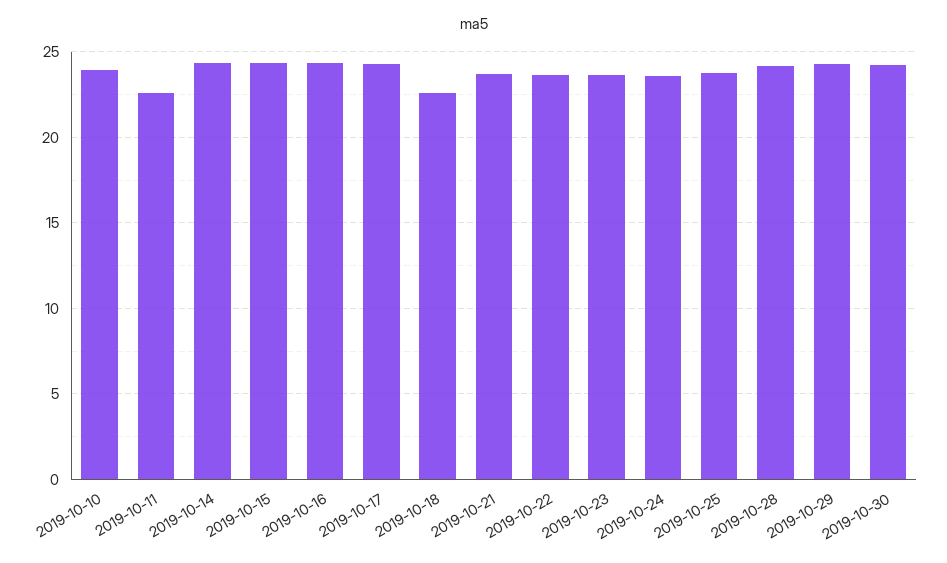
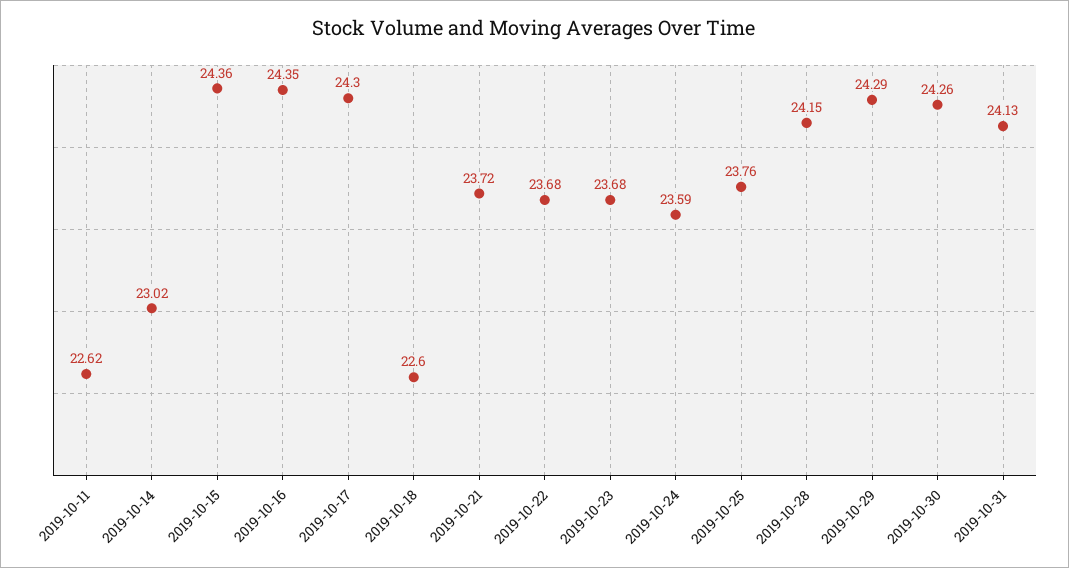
2019-10-10: 24 -> none
2019-10-14: 24.5 -> 23.02
2019-10-31: none -> 24.13

